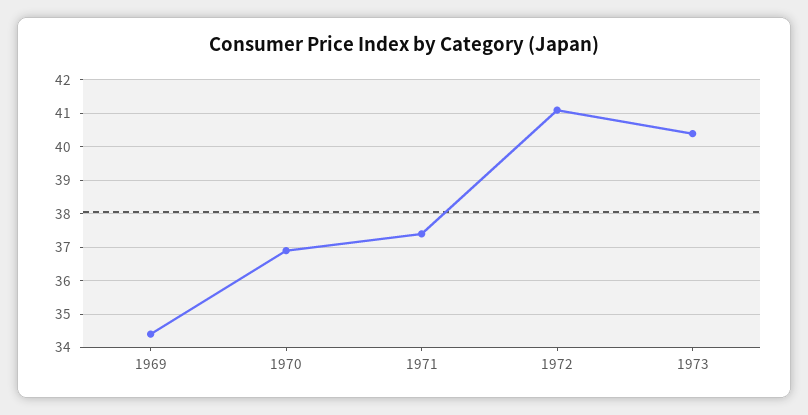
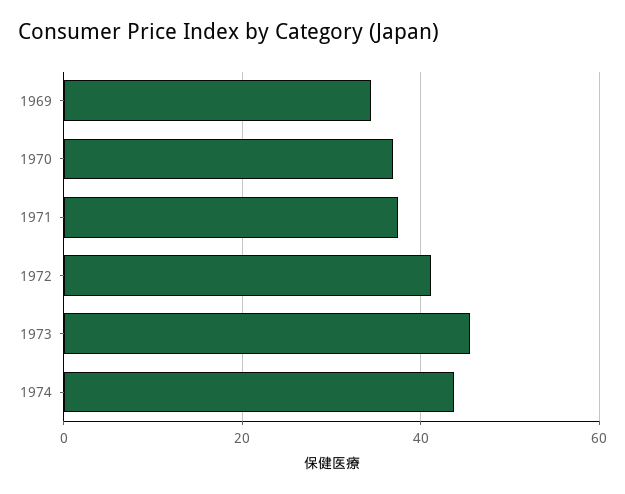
1973: 40.5 -> 46
1974: none -> 44

